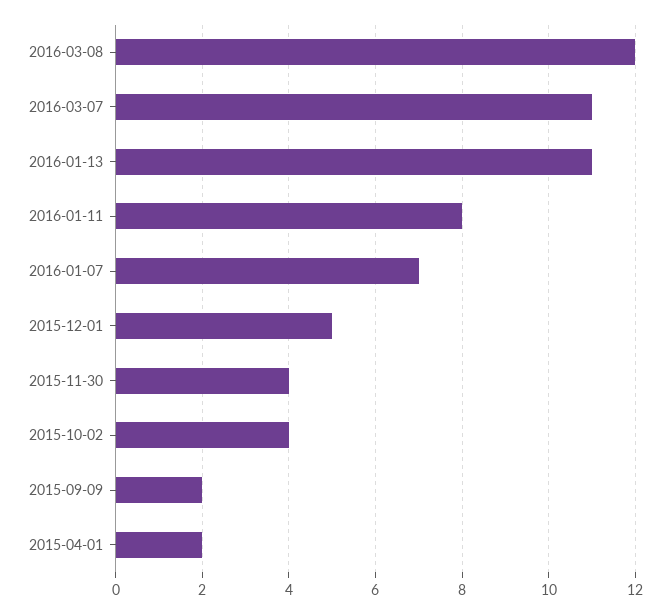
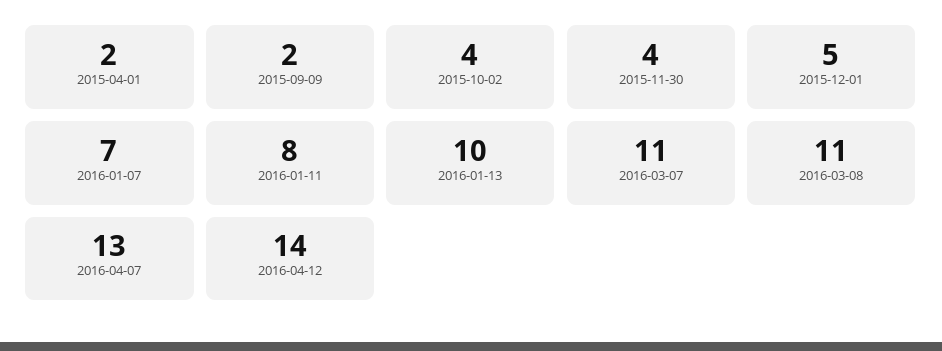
2016-03-08: 12 -> 11
2016-01-13: 11 -> 10
2016-04-07: none -> 13
2016-04-12: none -> 14

